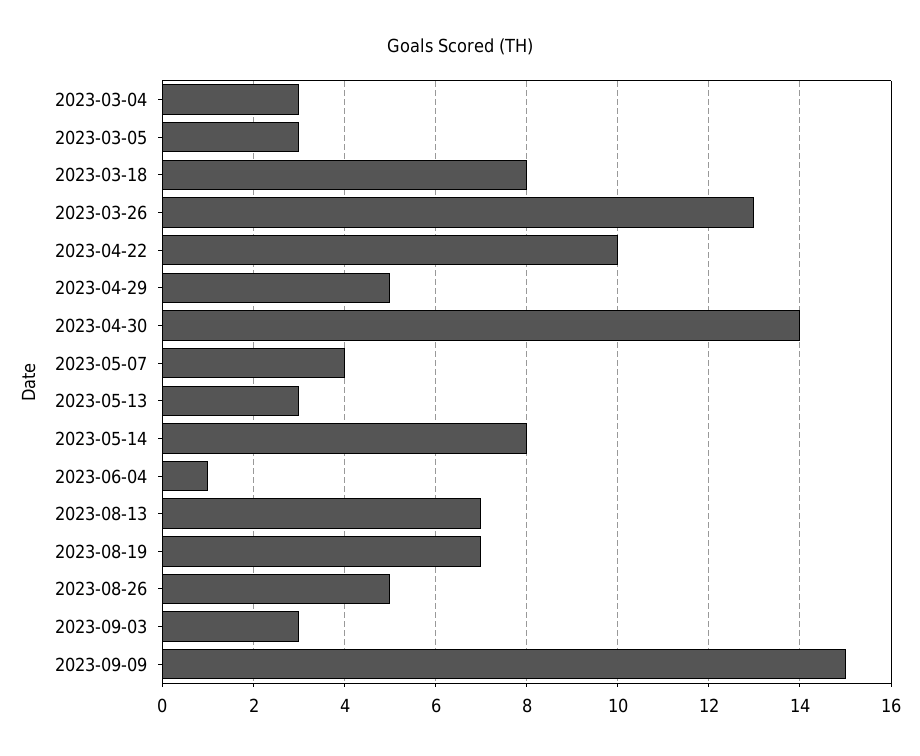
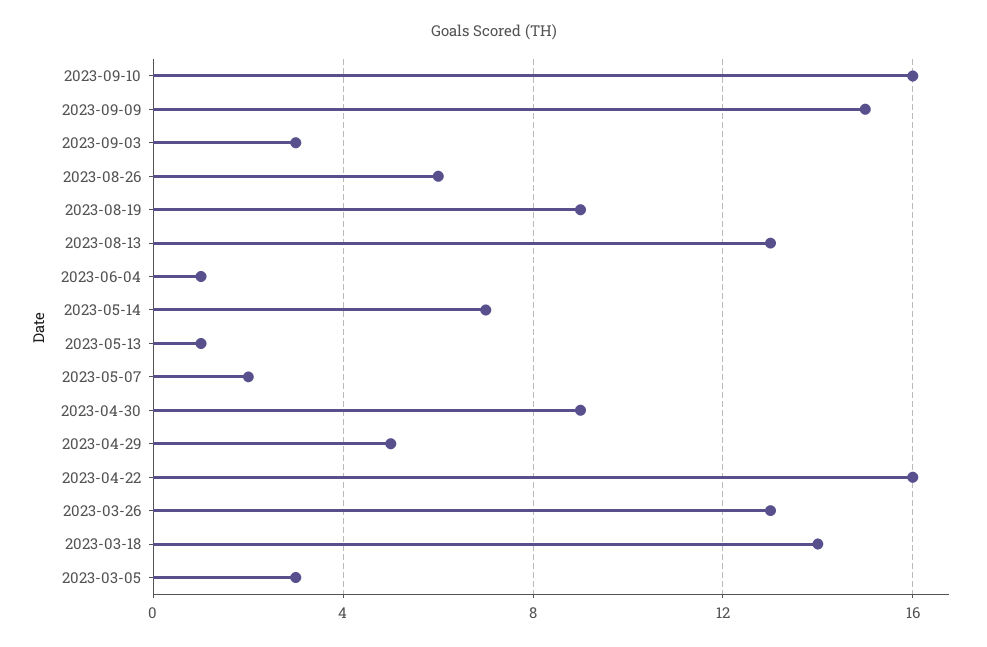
2023-03-04: 3 -> none
2023-03-18: 8 -> 14
2023-04-22: 10 -> 16
2023-04-30: 14 -> 9
2023-05-07: 4 -> 2
2023-05-13: 3 -> 1
2023-05-14: 8 -> 7
2023-08-13: 7 -> 13
2023-08-19: 7 -> 9
2023-08-26: 5 -> 6
2023-09-10: none -> 16

